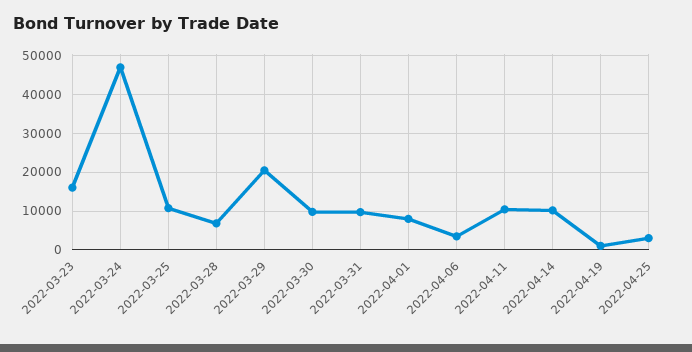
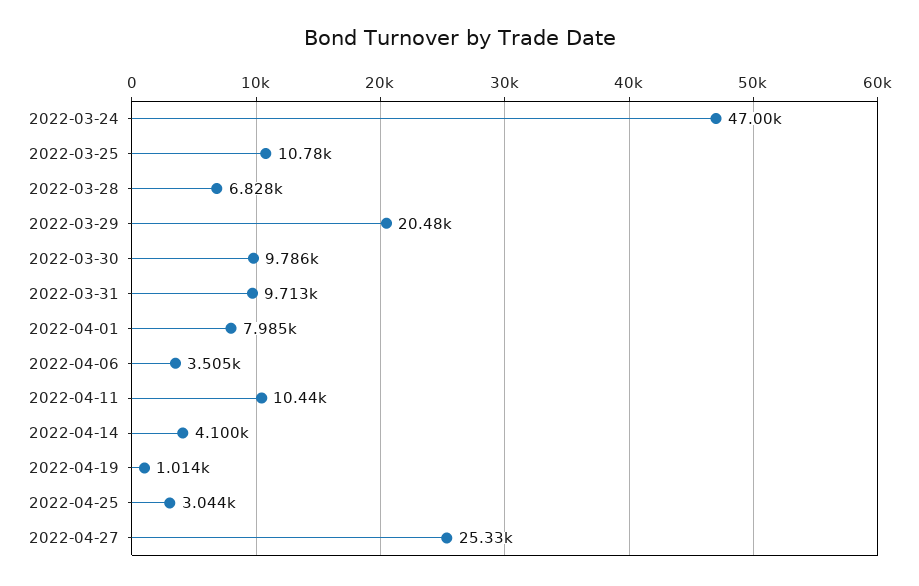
2022-03-23: 16000 -> none
2022-04-14: 10000 -> 4100
2022-04-27: none -> 25330

